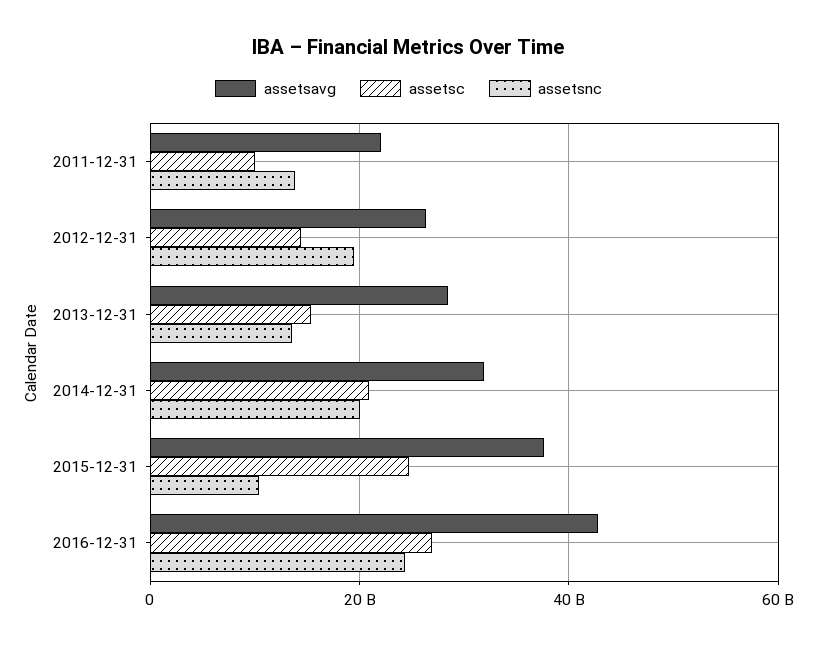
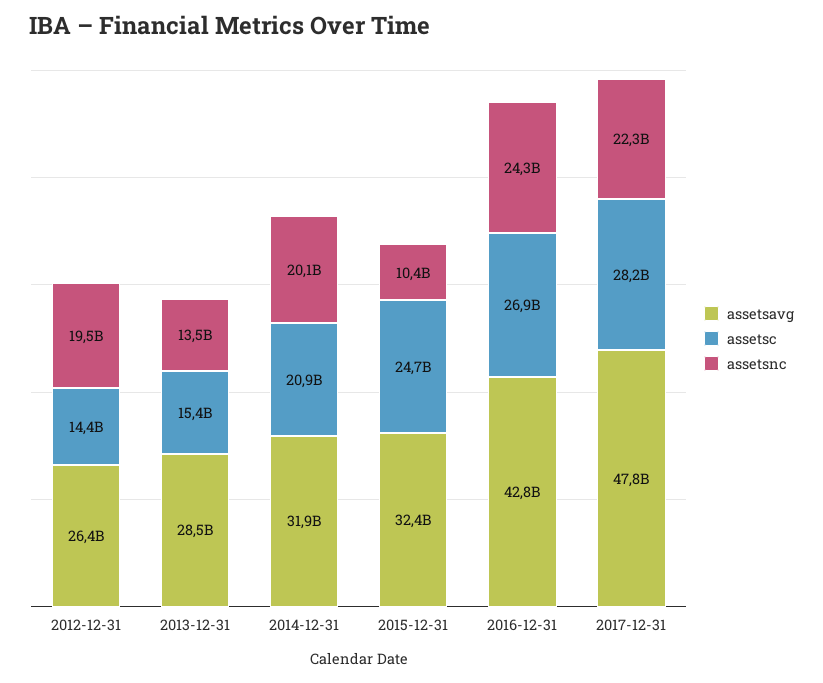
assetsavg, 2011-12-31: 22000000000 -> none
assetsc, 2011-12-31: 10000000000 -> none
assetsnc, 2011-12-31: 14000000000 -> none
assetsavg, 2015-12-31: 38000000000 -> 32400000000
assetsavg, 2017-12-31: none -> 47800000000
assetsc, 2017-12-31: none -> 28200000000
assetsnc, 2017-12-31: none -> 22300000000

